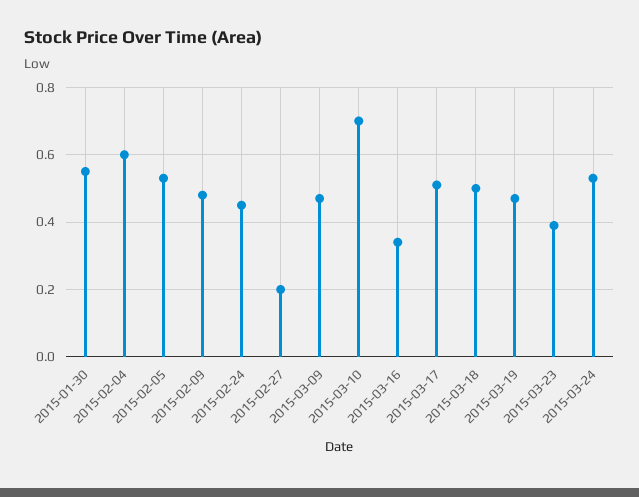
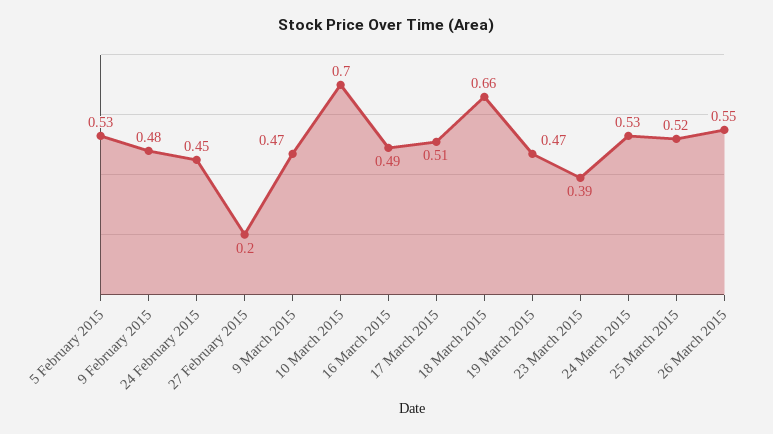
2015-01-30: 0.55 -> none
2015-02-04: 0.6 -> none
2015-03-16: 0.35 -> 0.49
2015-03-18: 0.5 -> 0.66
25 March 2015: none -> 0.52
26 March 2015: none -> 0.55

